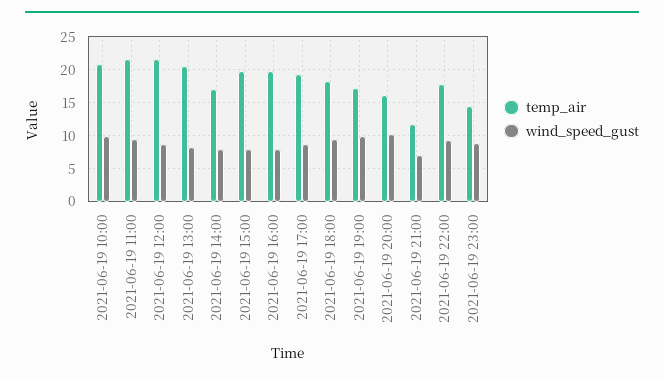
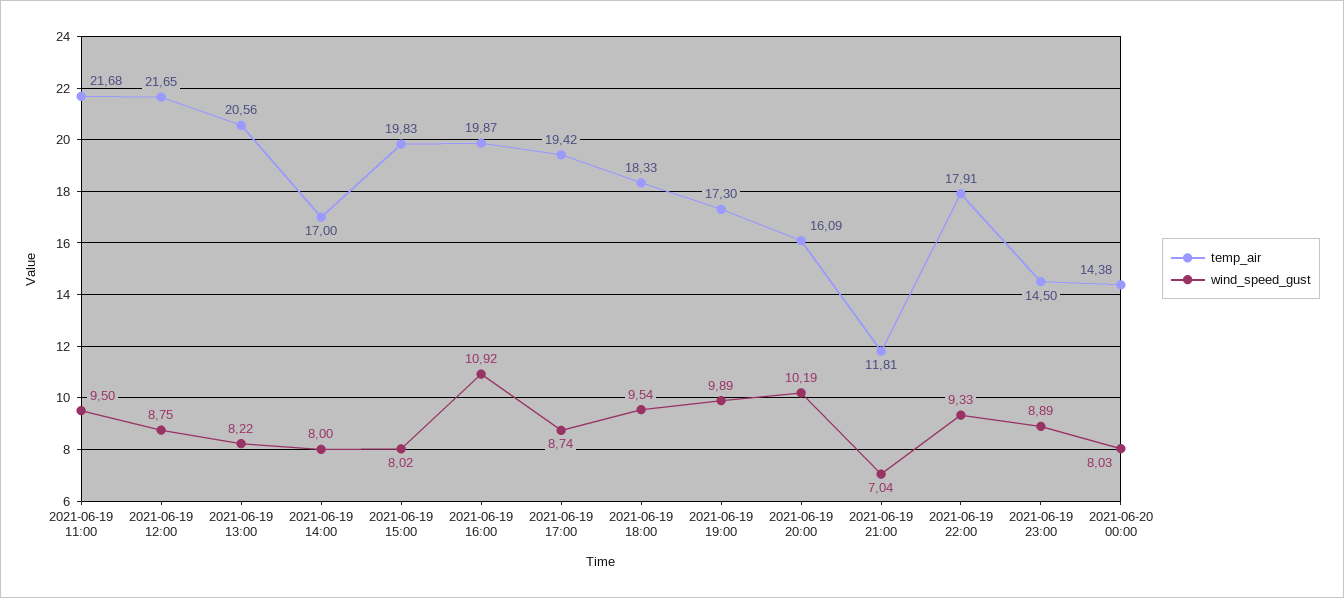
temp_air, 2021-06-19 10:00: 21 -> none
wind_speed_gust, 2021-06-19 10:00: 10 -> none
wind_speed_gust, 2021-06-19 16:00: 8 -> 10.92
temp_air, 2021-06-20 00:00: none -> 14.38
wind_speed_gust, 2021-06-20 00:00: none -> 8.03

